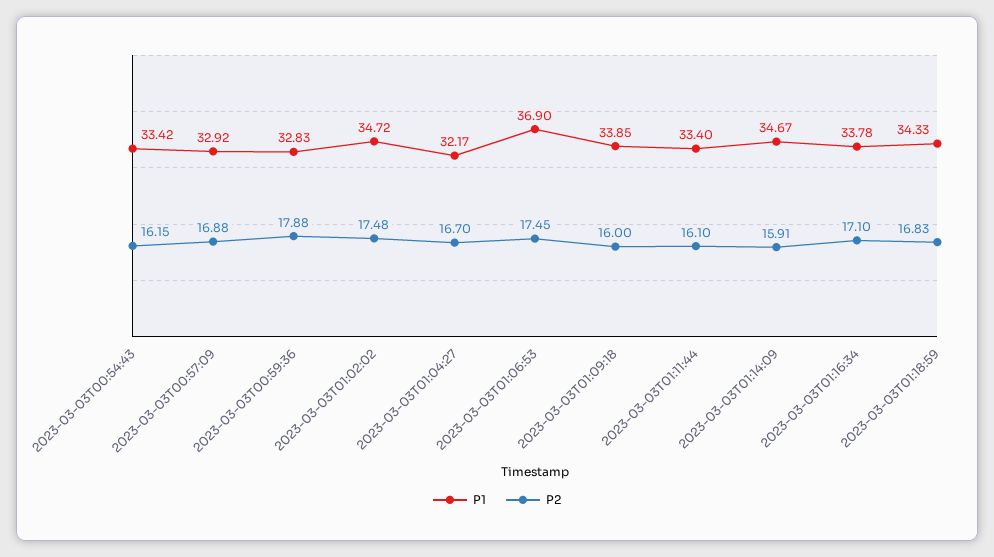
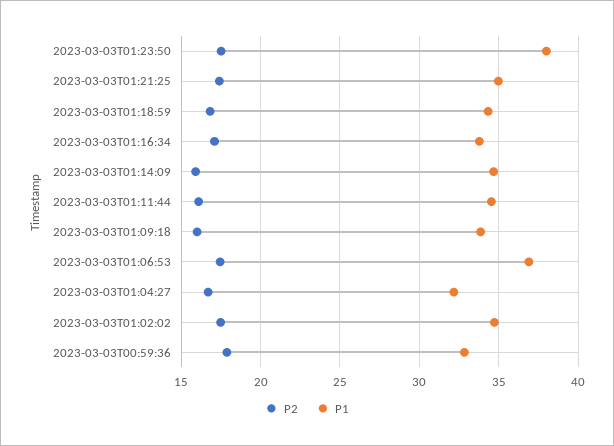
P1, 2023-03-03T00:54:43: 33.42 -> none
P2, 2023-03-03T00:54:43: 16.15 -> none
P1, 2023-03-03T00:57:09: 32.92 -> none
P2, 2023-03-03T00:57:09: 16.88 -> none
P1, 2023-03-03T01:11:44: 33.4 -> 34.5
P2, 2023-03-03T01:23:50: none -> 17.5
P1, 2023-03-03T01:23:50: none -> 38
P2, 2023-03-03T01:21:25: none -> 17.5
P1, 2023-03-03T01:21:25: none -> 35

